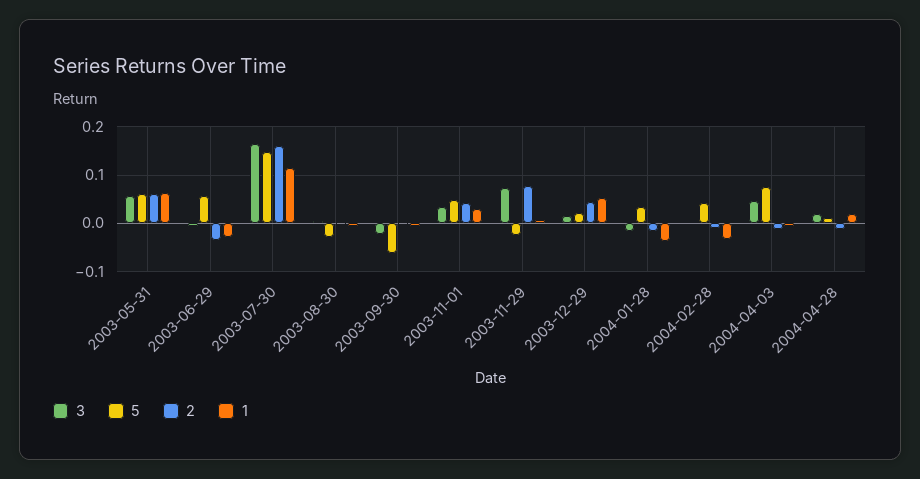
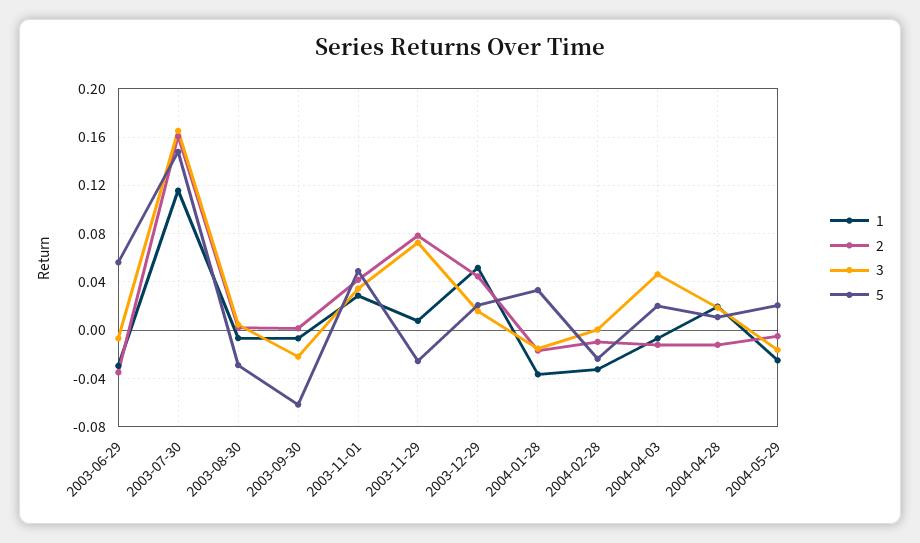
3, 2003-05-31: 0.06 -> none
5, 2003-05-31: 0.06 -> none
2, 2003-05-31: 0.06 -> none
1, 2003-05-31: 0.06 -> none
5, 2004-02-28: 0.04 -> -0.025
5, 2004-04-03: 0.08 -> 0.02
1, 2004-05-29: none -> -0.025
2, 2004-05-29: none -> -0.005
3, 2004-05-29: none -> -0.015
5, 2004-05-29: none -> 0.02

